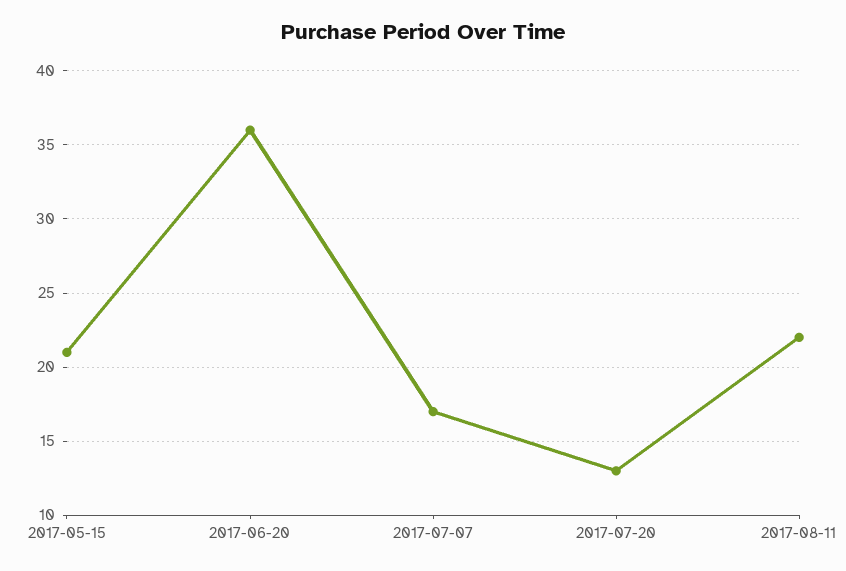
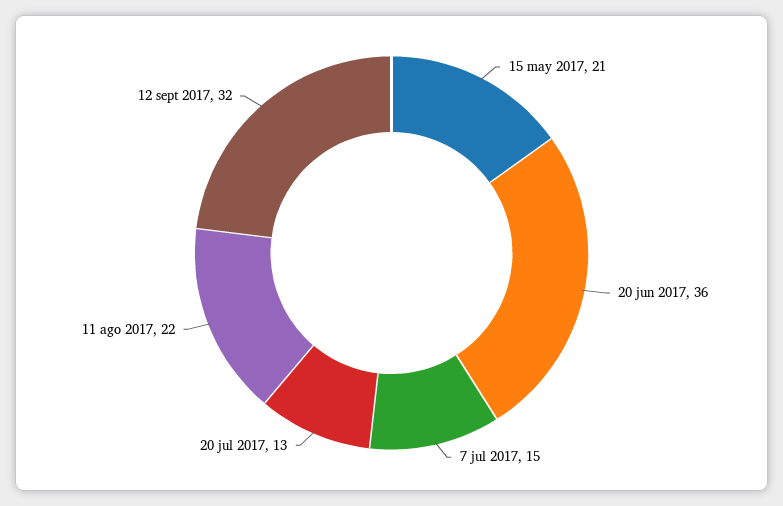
2017-07-07: 17 -> 15
12 sept 2017: none -> 32

